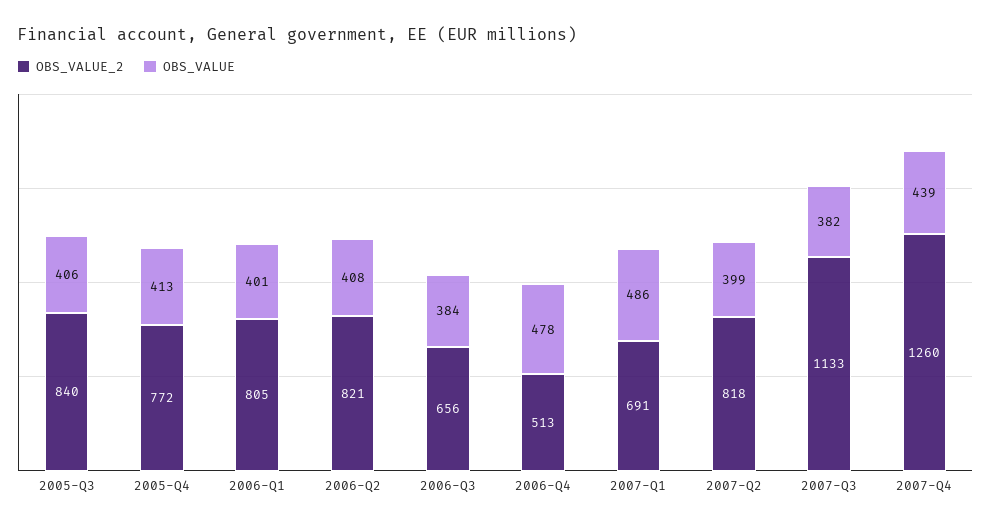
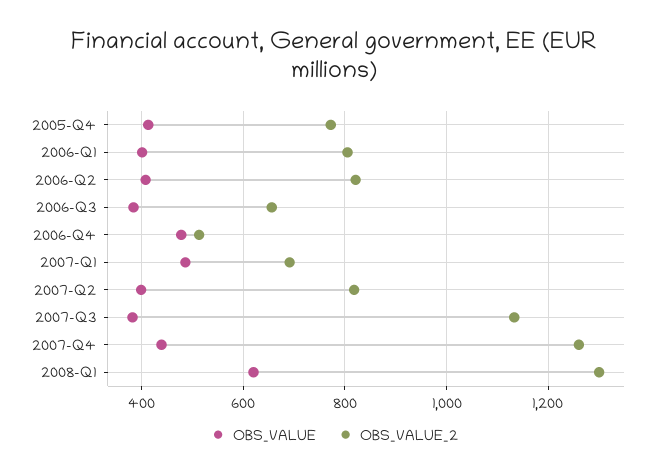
OBS_VALUE_2, 2005-Q3: 840 -> none
OBS_VALUE, 2005-Q3: 406 -> none
OBS_VALUE, 2008-Q1: none -> 620
OBS_VALUE_2, 2008-Q1: none -> 1300

